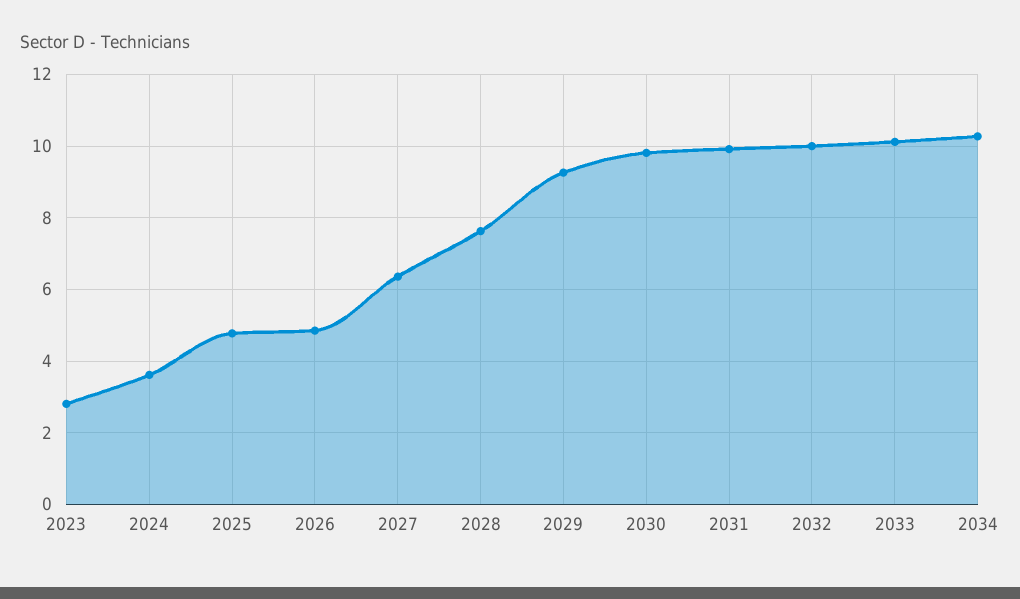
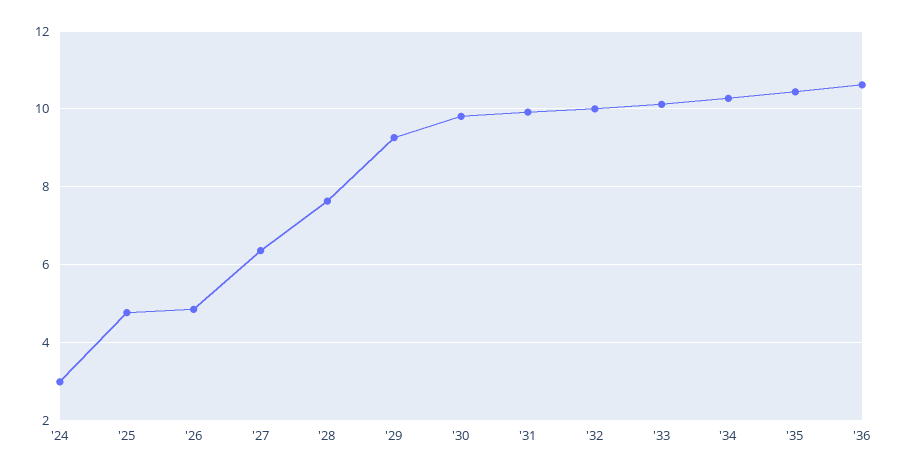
2023: 2.8 -> none
2024: 3.6 -> 3
'35: none -> 10.4
'36: none -> 10.6

